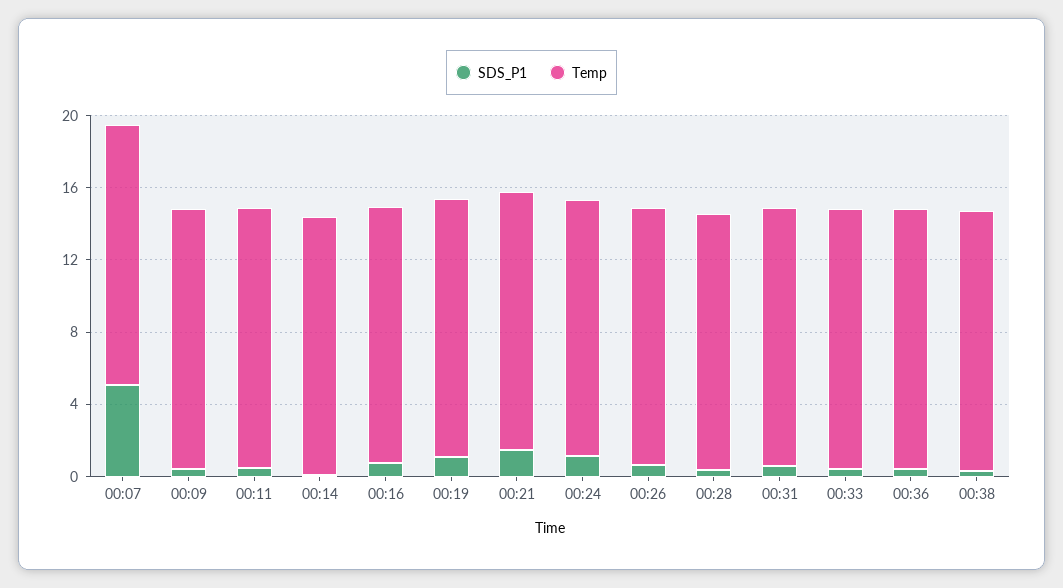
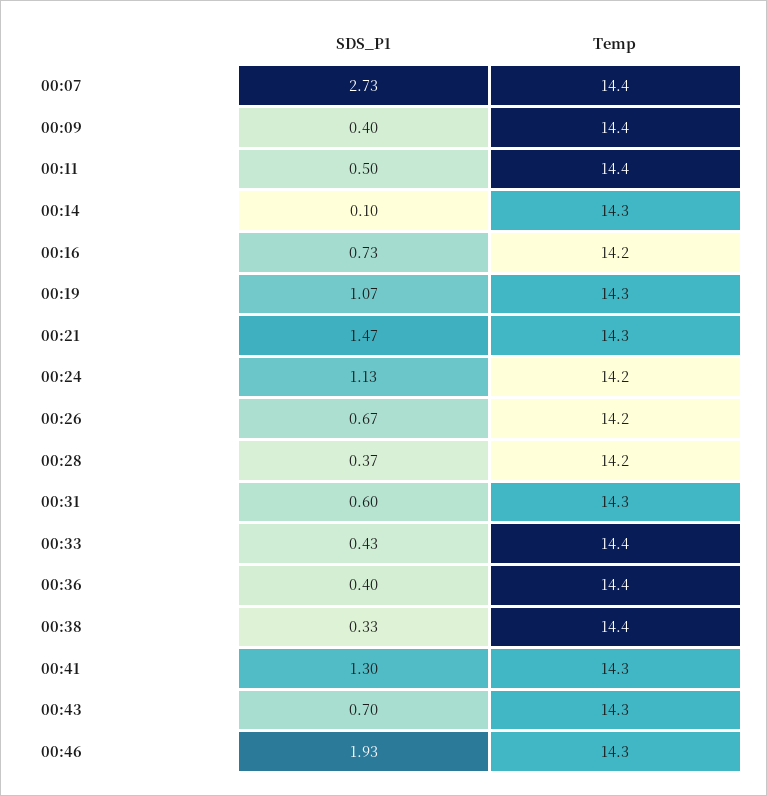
SDS_P1, 00:07: 5 -> 2.73
SDS_P1, 00:41: none -> 1.3
Temp, 00:41: none -> 14.3
SDS_P1, 00:43: none -> 0.7
Temp, 00:43: none -> 14.3
SDS_P1, 00:46: none -> 1.93
Temp, 00:46: none -> 14.3

